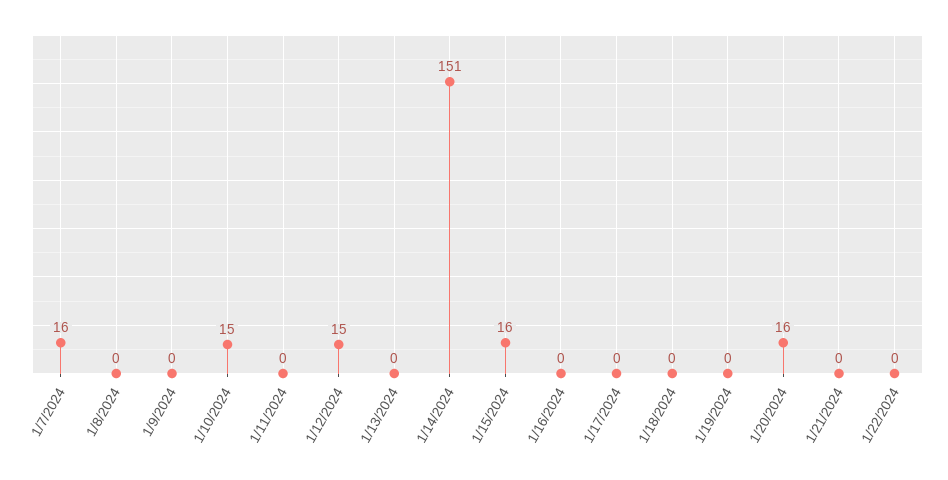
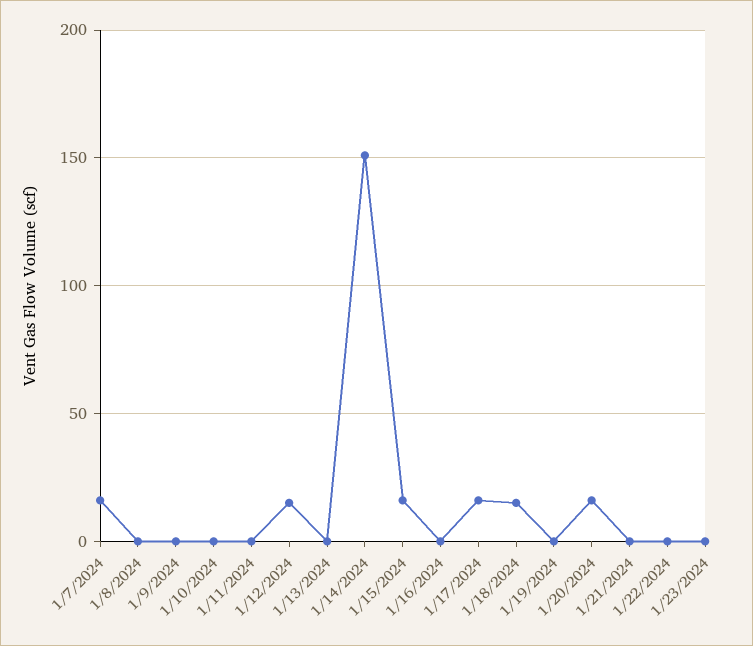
1/10/2024: 15 -> 0
1/17/2024: 0 -> 15
1/18/2024: 0 -> 15
1/23/2024: none -> 0

